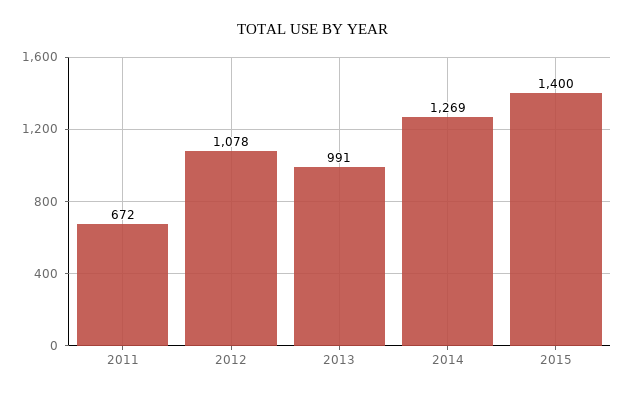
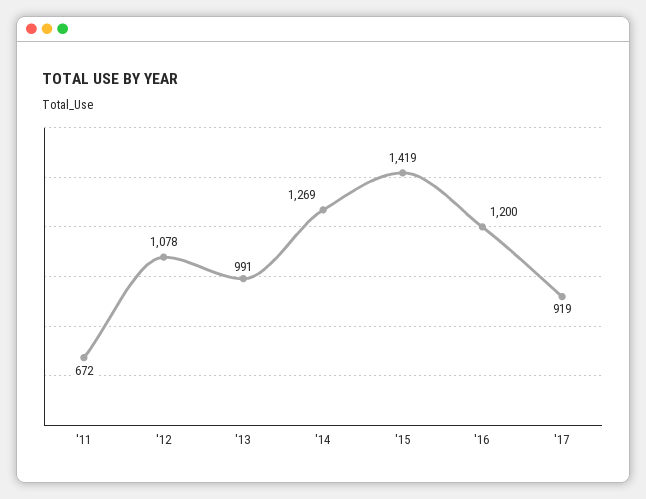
2015: 1400 -> 1419
'16: none -> 1200
'17: none -> 919

